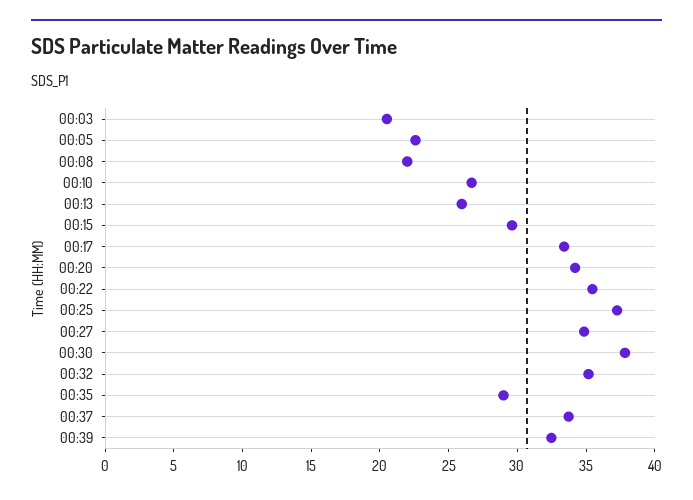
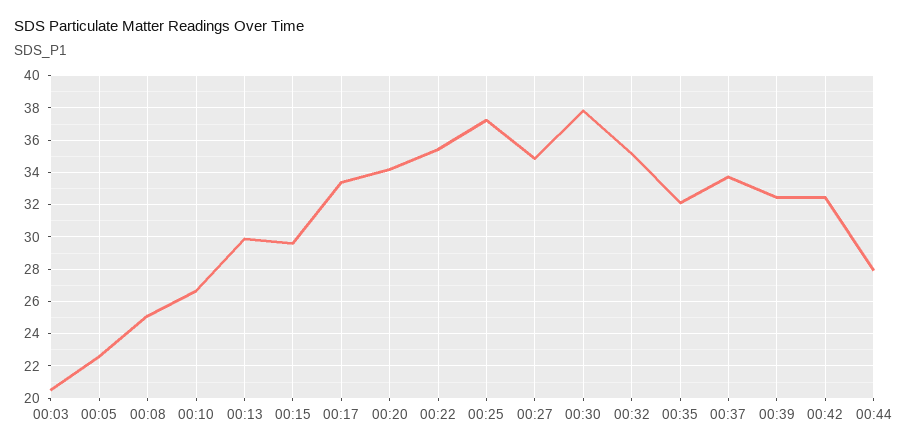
00:08: 22 -> 25
00:13: 26 -> 30
00:35: 29 -> 32
00:42: none -> 32.5
00:44: none -> 28

